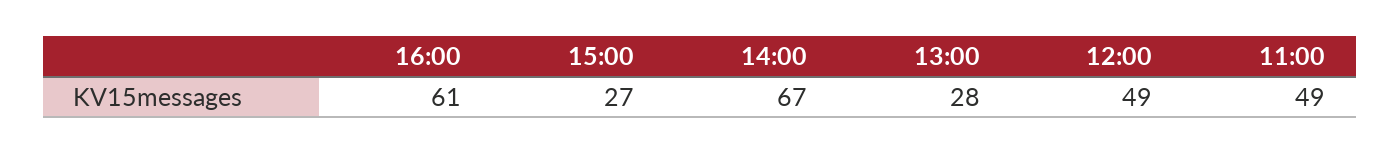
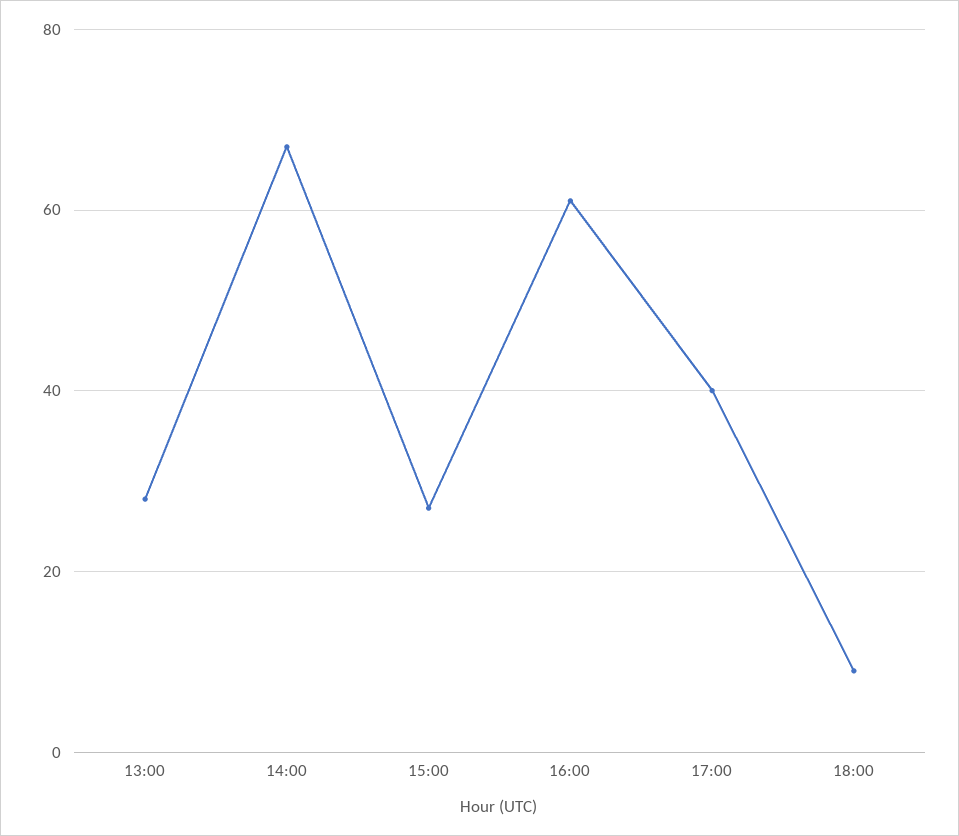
12:00: 49 -> none
11:00: 49 -> none
17:00: none -> 40
18:00: none -> 10

